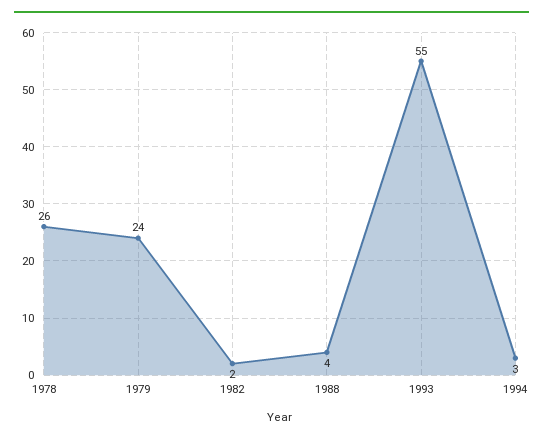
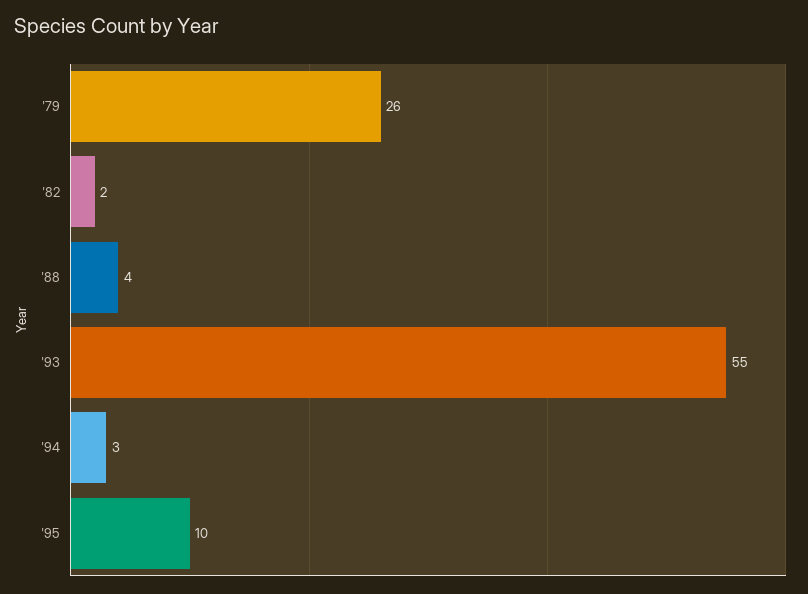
1978: 26 -> none
1979: 24 -> 26
'95: none -> 10

